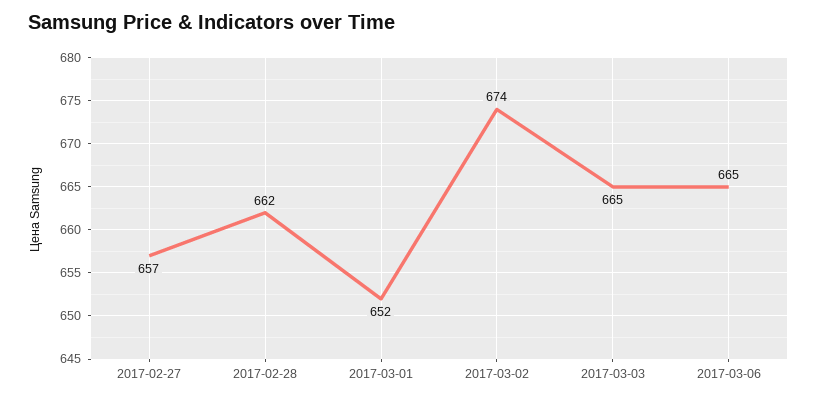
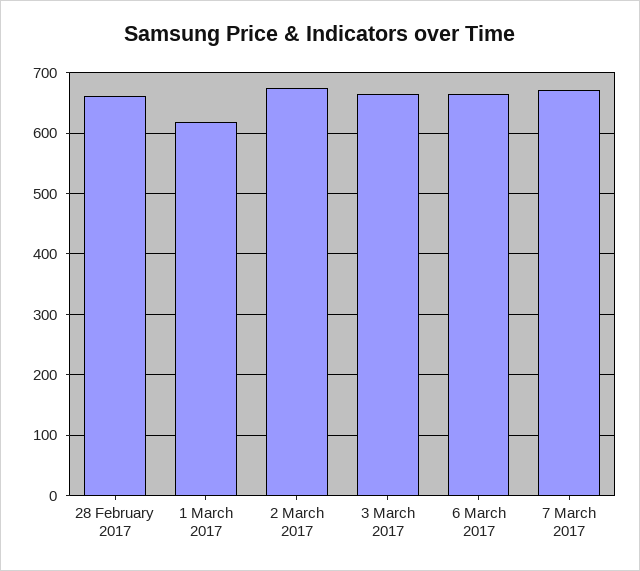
2017-02-27: 657 -> none
2017-03-01: 652 -> 620
7 March 2017: none -> 670

